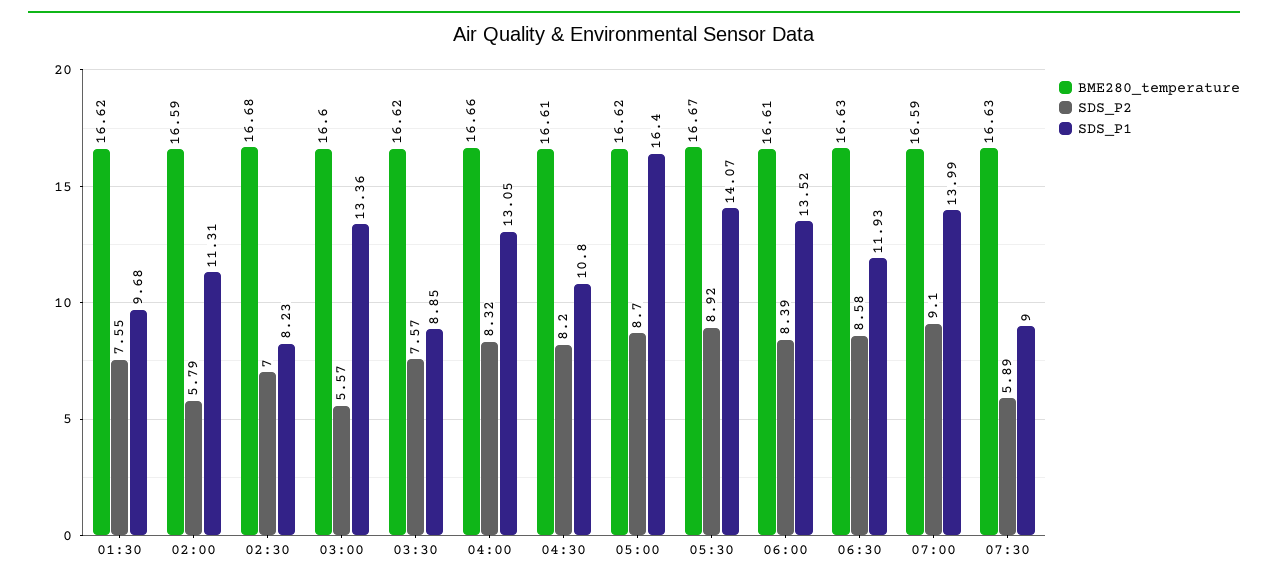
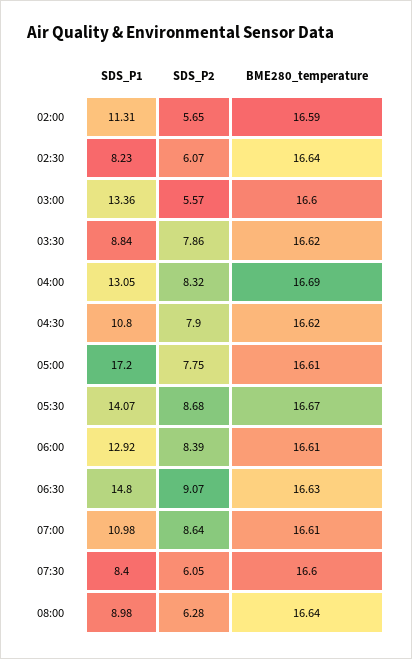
BME280_temperature, 01:30: 16.62 -> none
SDS_P2, 01:30: 7.55 -> none
SDS_P1, 01:30: 9.68 -> none
SDS_P2, 02:00: 5.79 -> 5.65
BME280_temperature, 02:30: 16.68 -> 16.64
SDS_P2, 02:30: 7 -> 6.07
SDS_P2, 03:30: 7.57 -> 7.86
SDS_P1, 03:30: 8.85 -> 8.84
BME280_temperature, 04:00: 16.66 -> 16.69
BME280_temperature, 04:30: 16.61 -> 16.62
SDS_P2, 04:30: 8.2 -> 7.9
BME280_temperature, 05:00: 16.62 -> 16.61
SDS_P2, 05:00: 8.7 -> 7.75
SDS_P1, 05:00: 16.4 -> 17.2
SDS_P2, 05:30: 8.92 -> 8.68
SDS_P1, 06:00: 13.52 -> 12.92
SDS_P2, 06:30: 8.58 -> 9.07
SDS_P1, 06:30: 11.93 -> 14.8
BME280_temperature, 07:00: 16.59 -> 16.61
SDS_P2, 07:00: 9.1 -> 8.64
SDS_P1, 07:00: 13.99 -> 10.98
BME280_temperature, 07:30: 16.63 -> 16.6
SDS_P2, 07:30: 5.89 -> 6.05
SDS_P1, 07:30: 9 -> 8.4
SDS_P1, 08:00: none -> 8.98
SDS_P2, 08:00: none -> 6.28
BME280_temperature, 08:00: none -> 16.64

